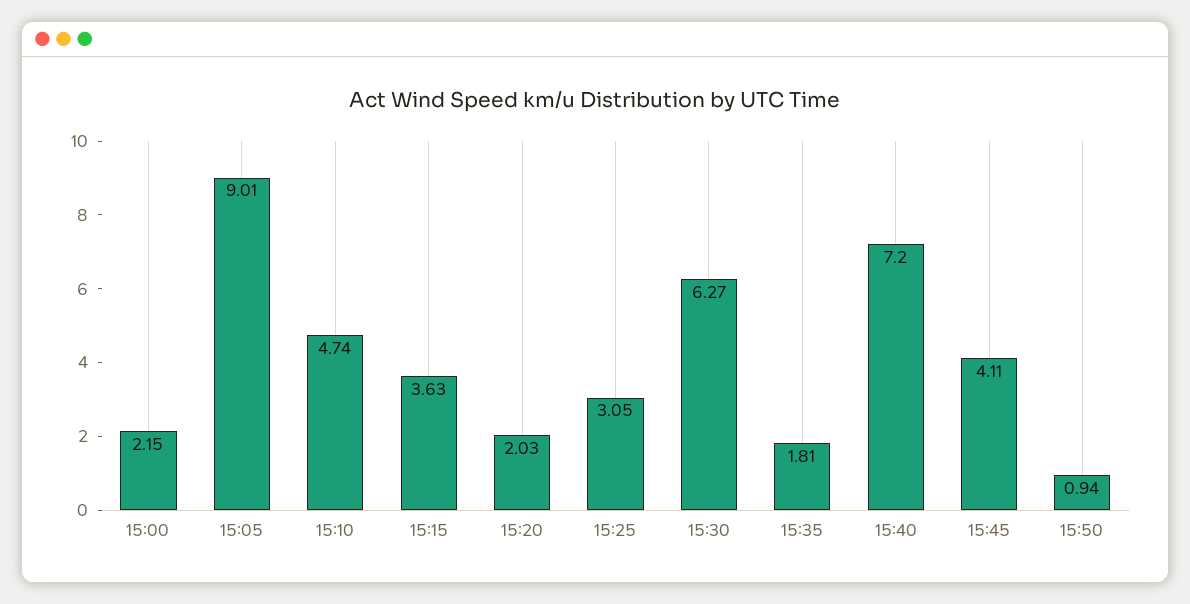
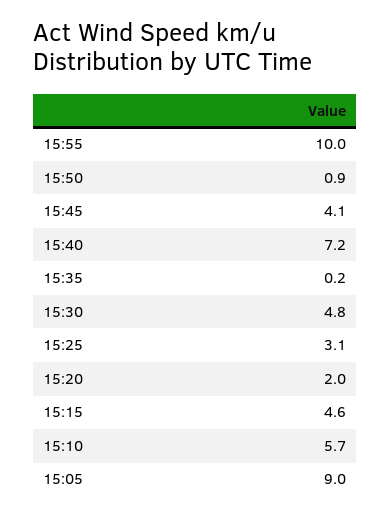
15:00: 2.15 -> none
15:10: 4.74 -> 5.7
15:15: 3.63 -> 4.6
15:30: 6.27 -> 4.8
15:35: 1.81 -> 0.2
15:55: none -> 10

